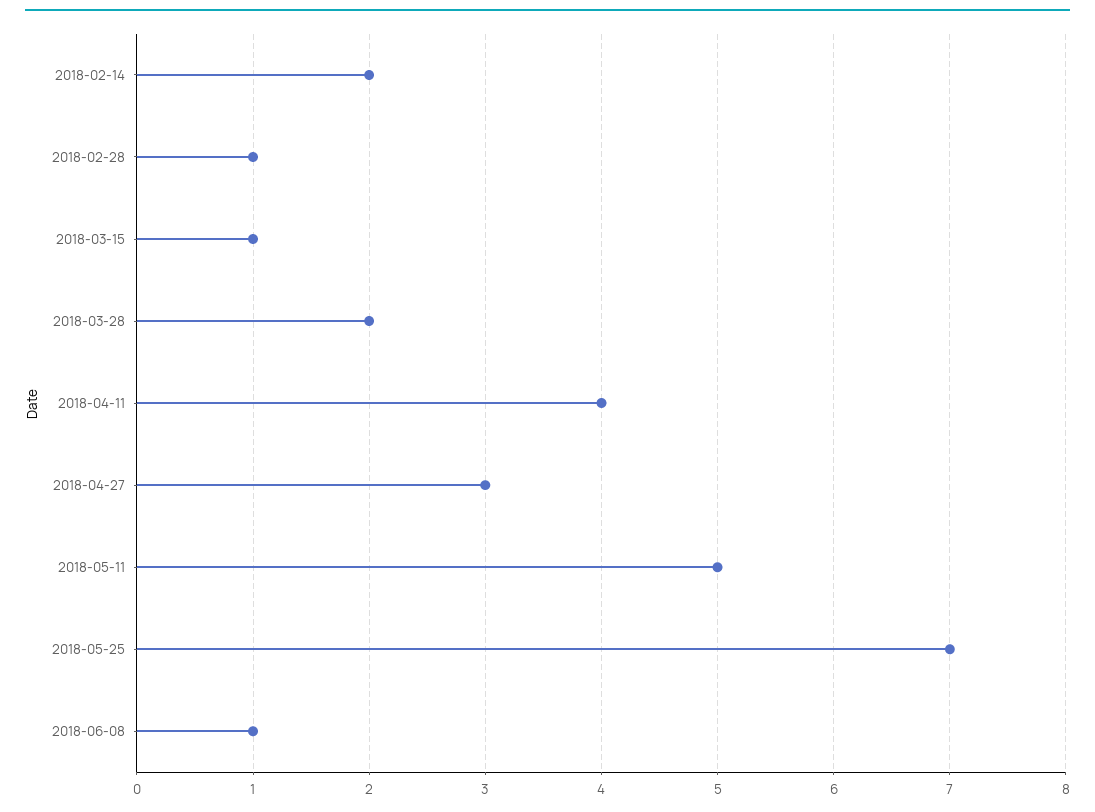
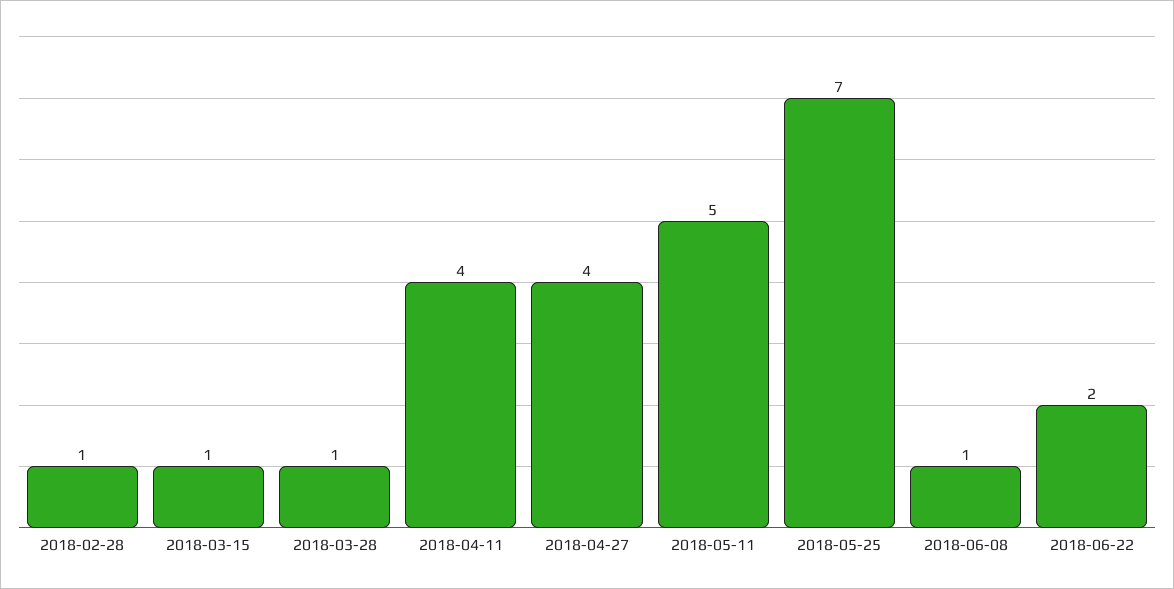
2018-02-14: 2 -> none
2018-03-28: 2 -> 1
2018-04-27: 3 -> 4
2018-06-22: none -> 2

